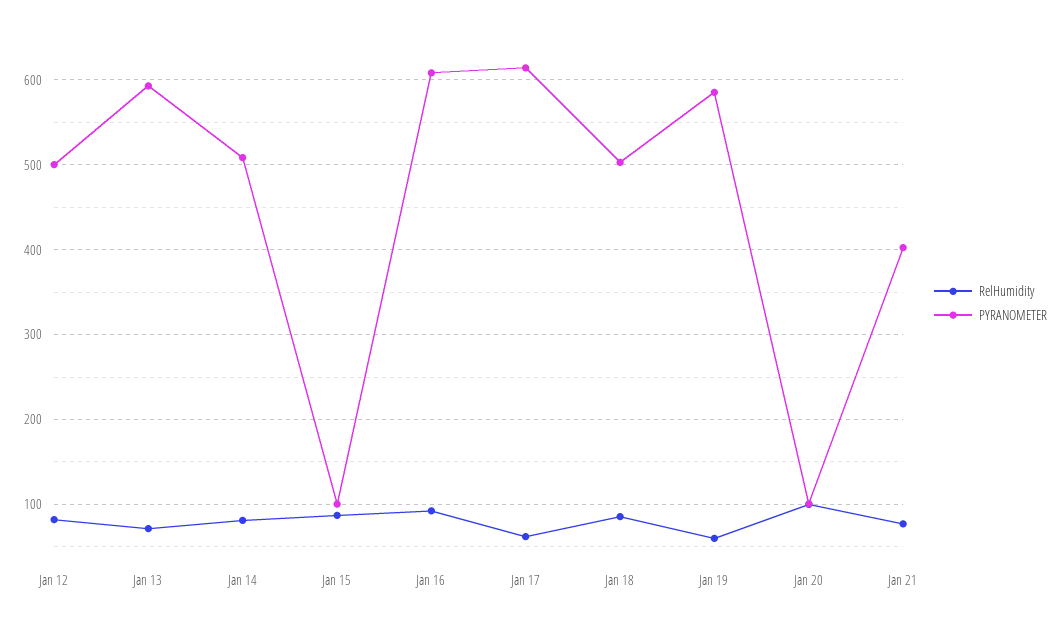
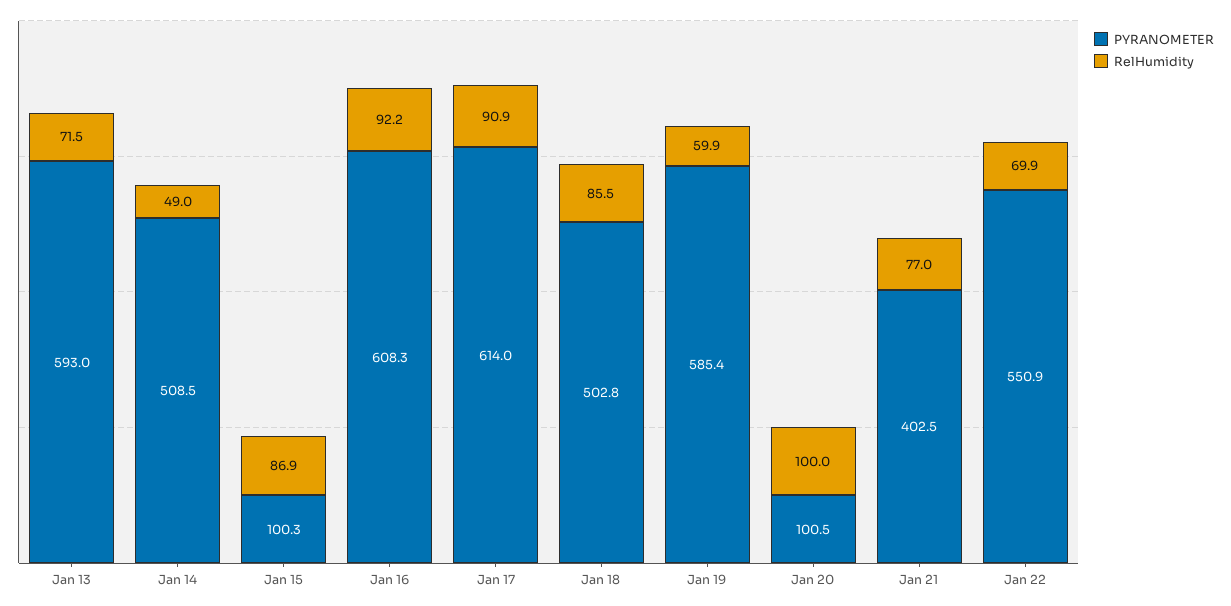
RelHumidity, Jan 12: 80 -> none
PYRANOMETER, Jan 12: 500 -> none
RelHumidity, Jan 14: 80 -> 49
RelHumidity, Jan 17: 60 -> 90.9
PYRANOMETER, Jan 22: none -> 550.9
RelHumidity, Jan 22: none -> 69.9

